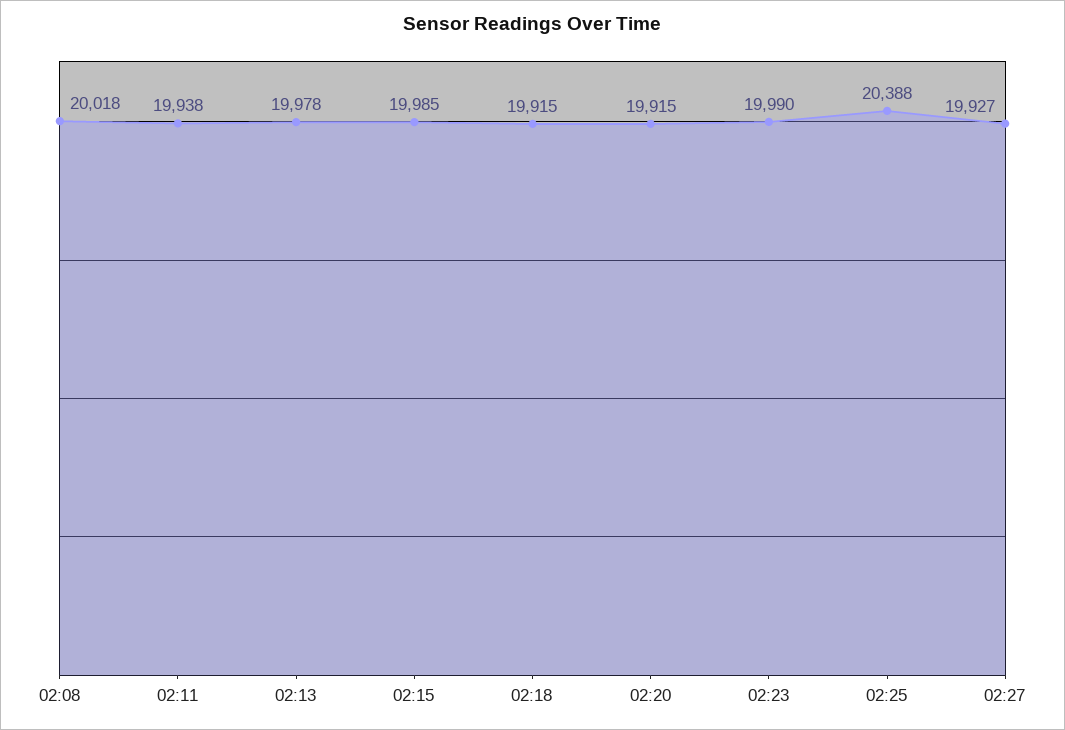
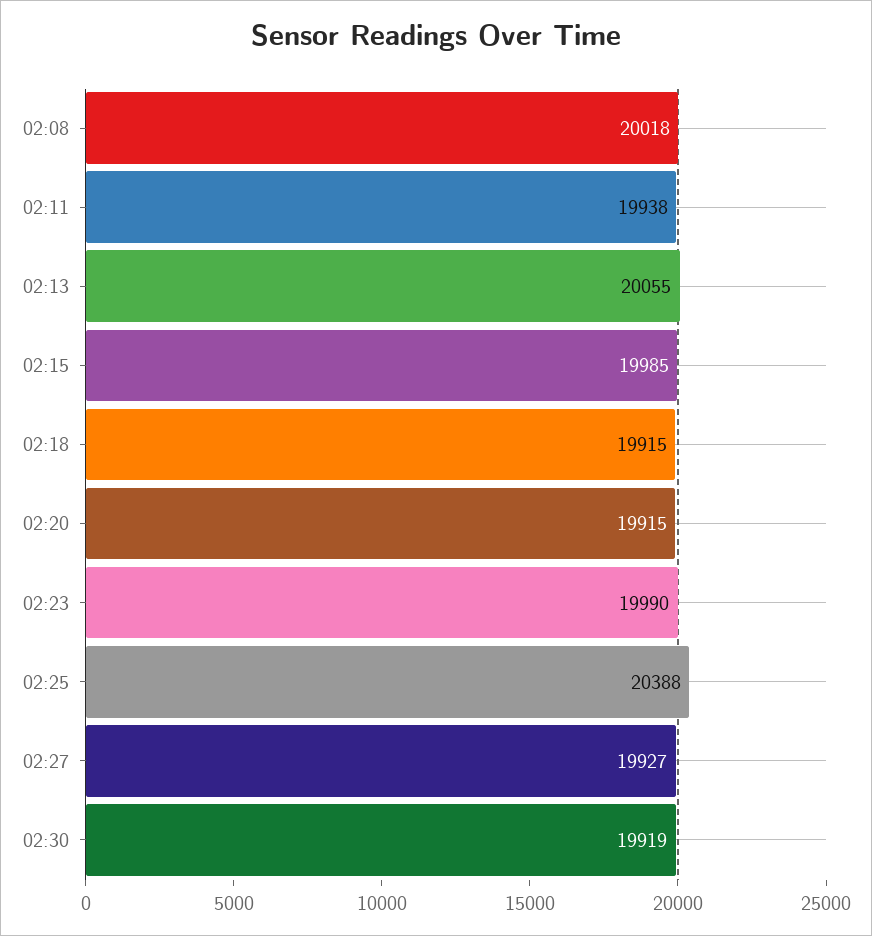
02:13: 19978 -> 20055
02:30: none -> 19919

